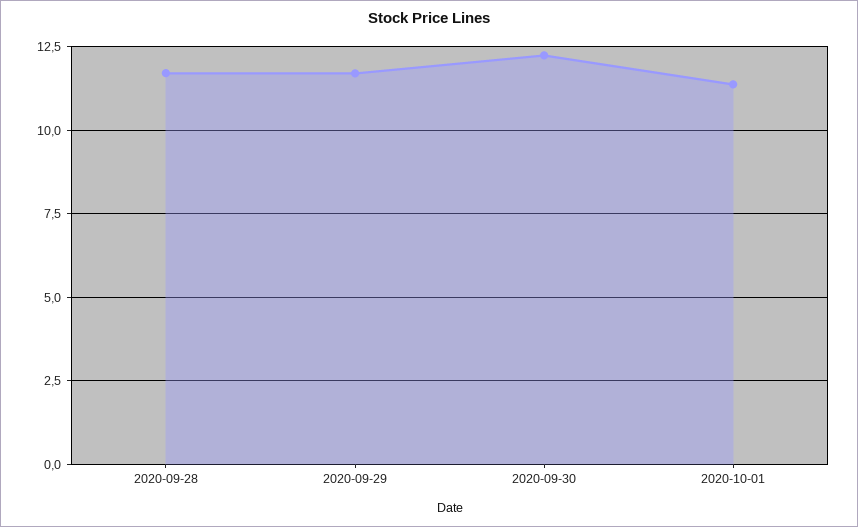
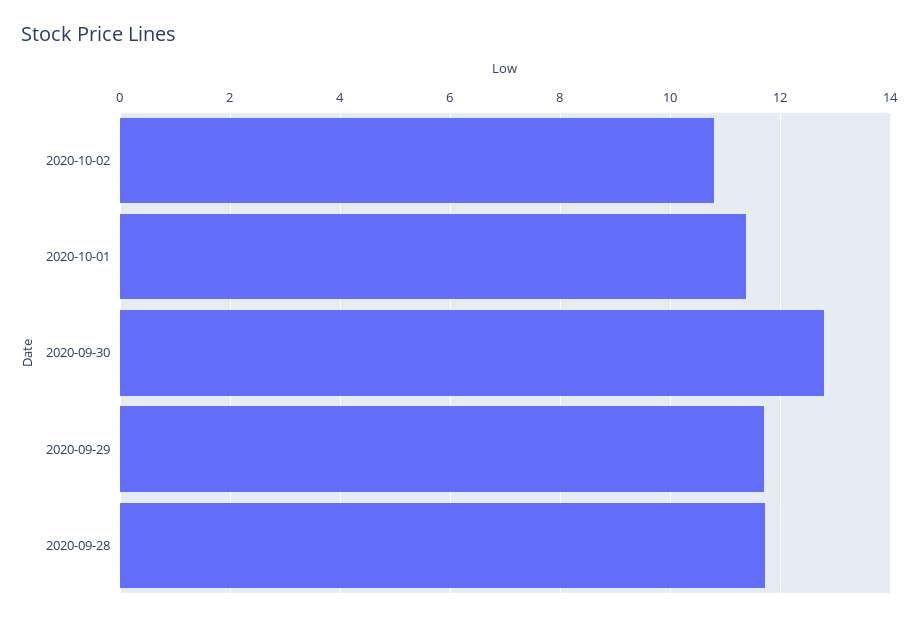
2020-09-30: 12.25 -> 12.8
2020-10-02: none -> 10.8

